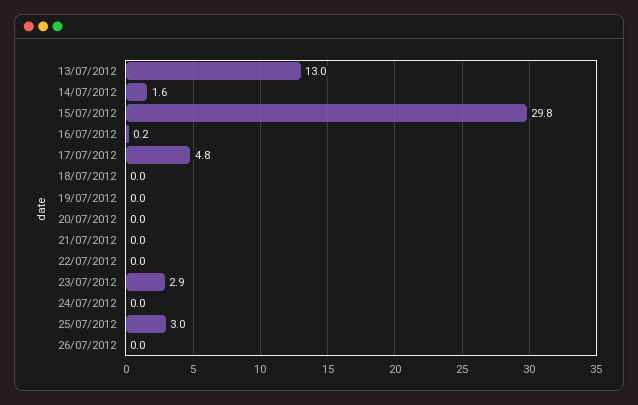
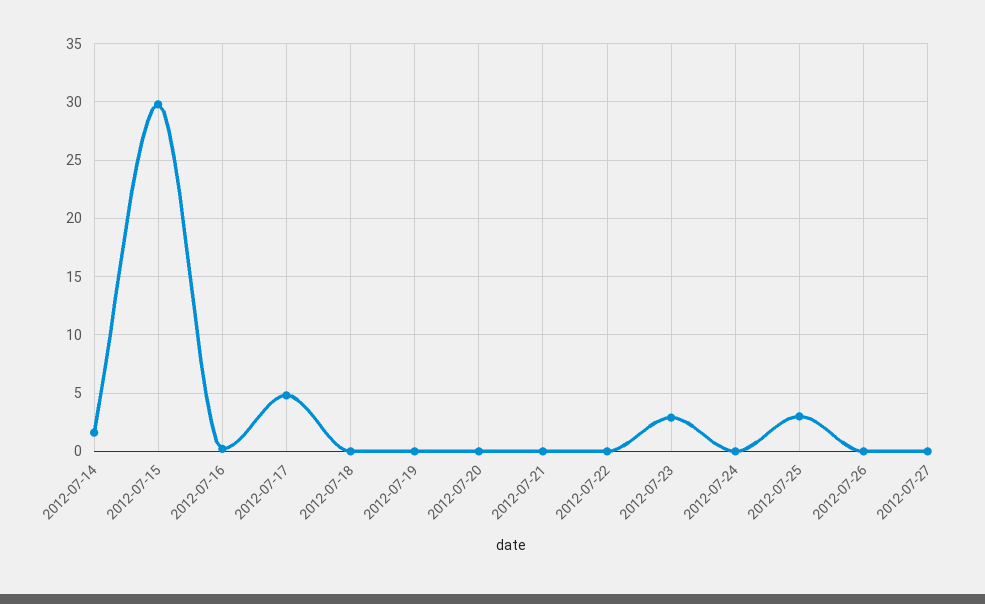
13/07/2012: 13 -> none
2012-07-27: none -> 0

